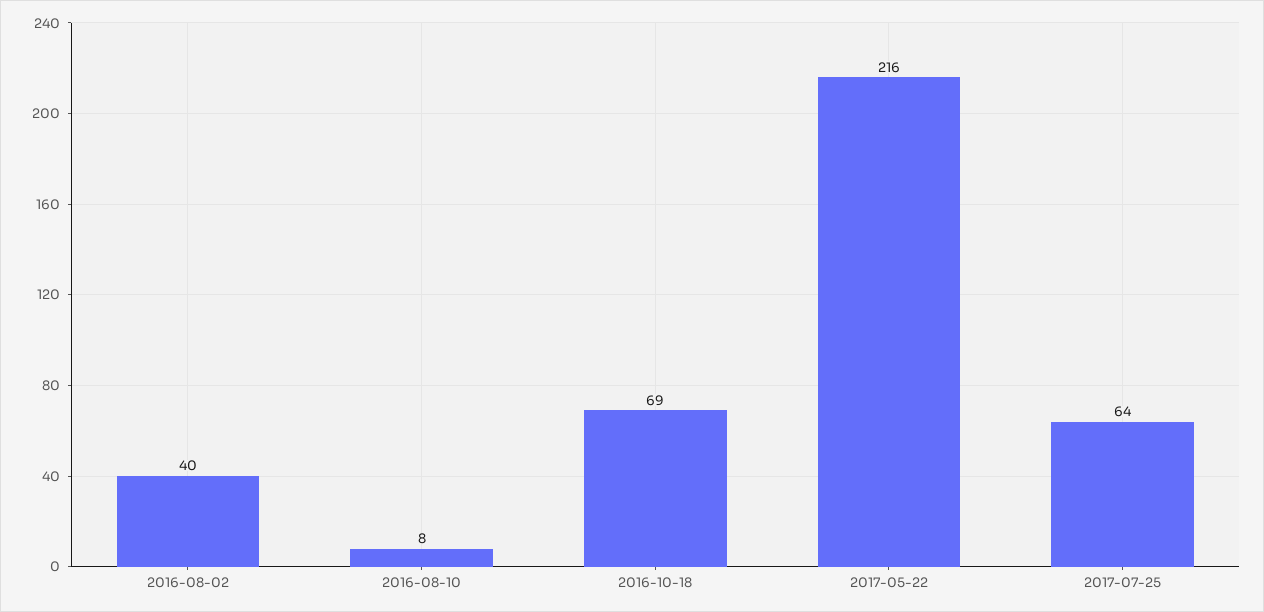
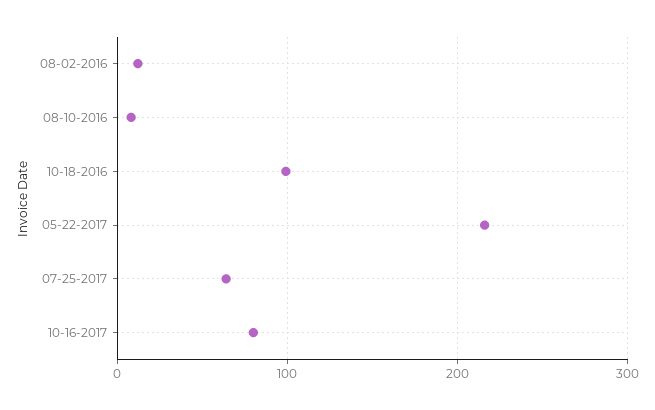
2016-08-02: 40 -> 10
2016-10-18: 69 -> 100
10-16-2017: none -> 80

